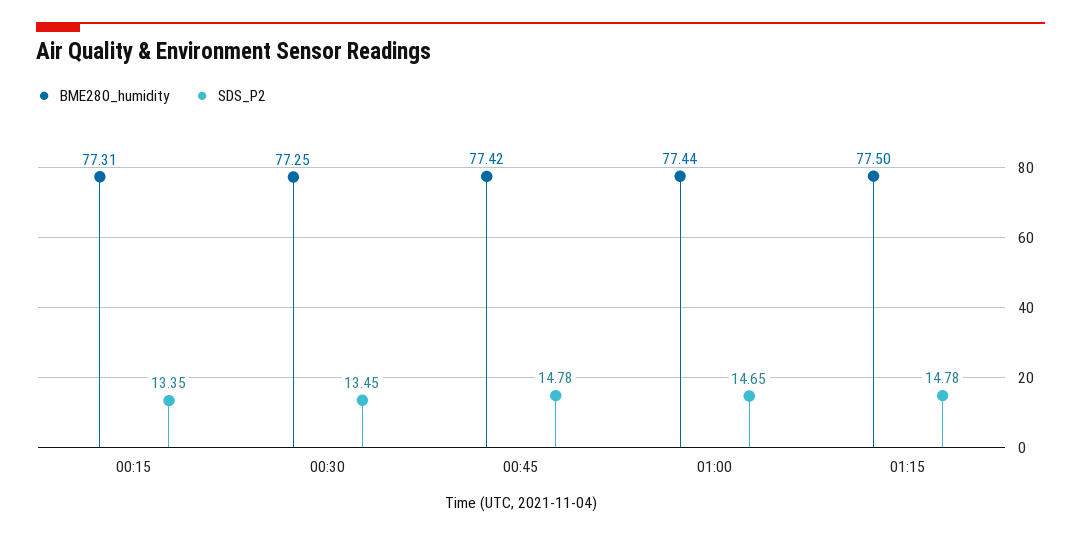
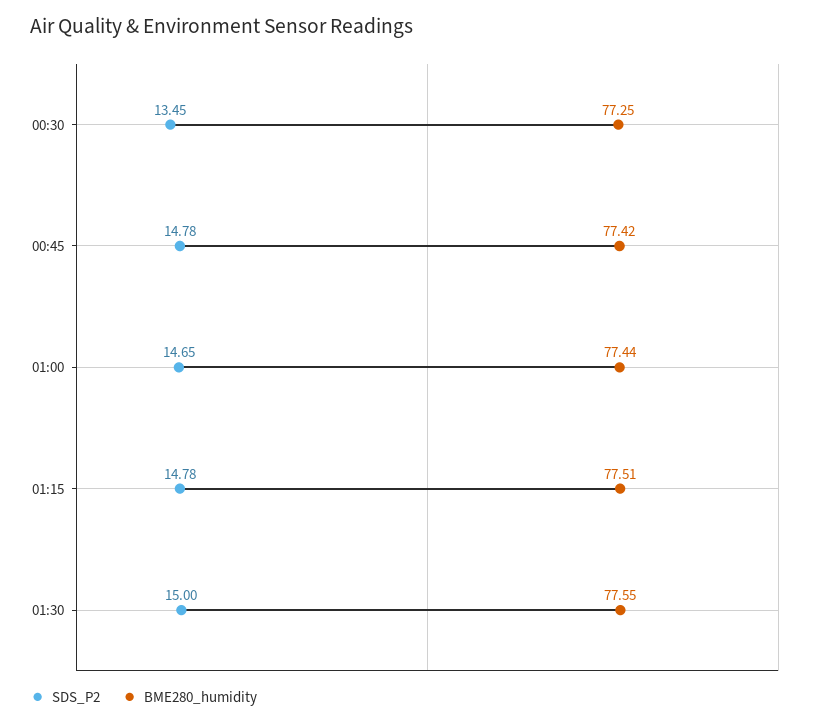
BME280_humidity, 00:15: 77.31 -> none
SDS_P2, 00:15: 13.35 -> none
BME280_humidity, 01:15: 77.5 -> 77.51
SDS_P2, 01:30: none -> 15
BME280_humidity, 01:30: none -> 77.55

